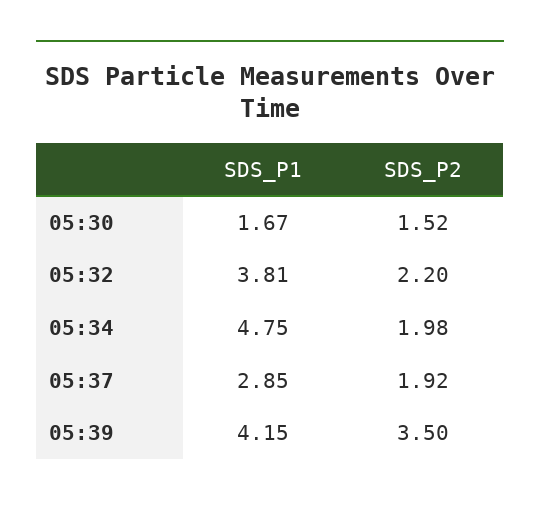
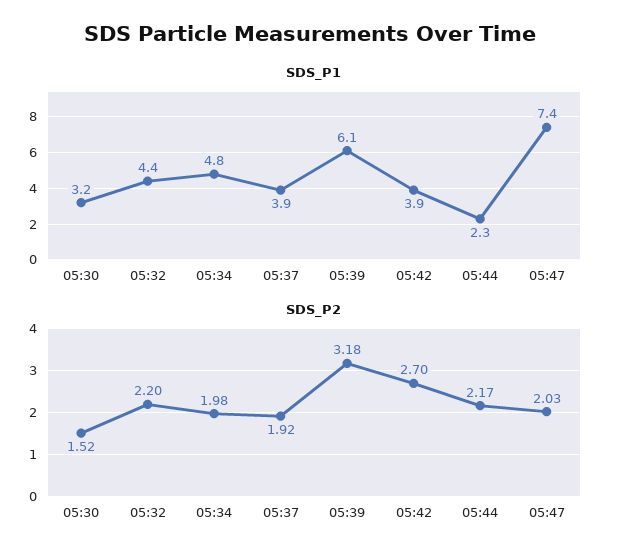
SDS_P1, 05:30: 1.67 -> 3.2
SDS_P1, 05:32: 3.81 -> 4.4
SDS_P1, 05:37: 2.85 -> 3.9
SDS_P1, 05:39: 4.15 -> 6.1
SDS_P2, 05:39: 3.5 -> 3.18
SDS_P1, 05:42: none -> 3.9
SDS_P1, 05:44: none -> 2.3
SDS_P1, 05:47: none -> 7.4
SDS_P2, 05:42: none -> 2.7
SDS_P2, 05:44: none -> 2.17
SDS_P2, 05:47: none -> 2.03

